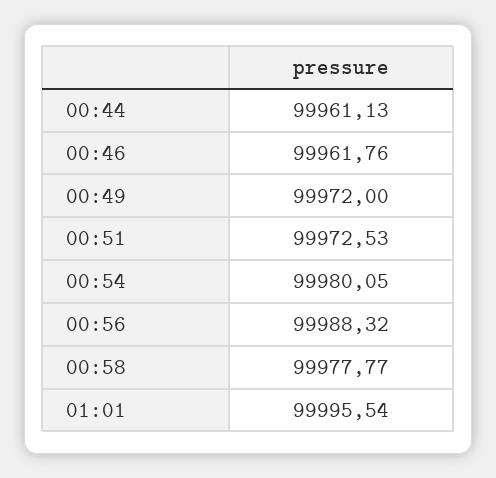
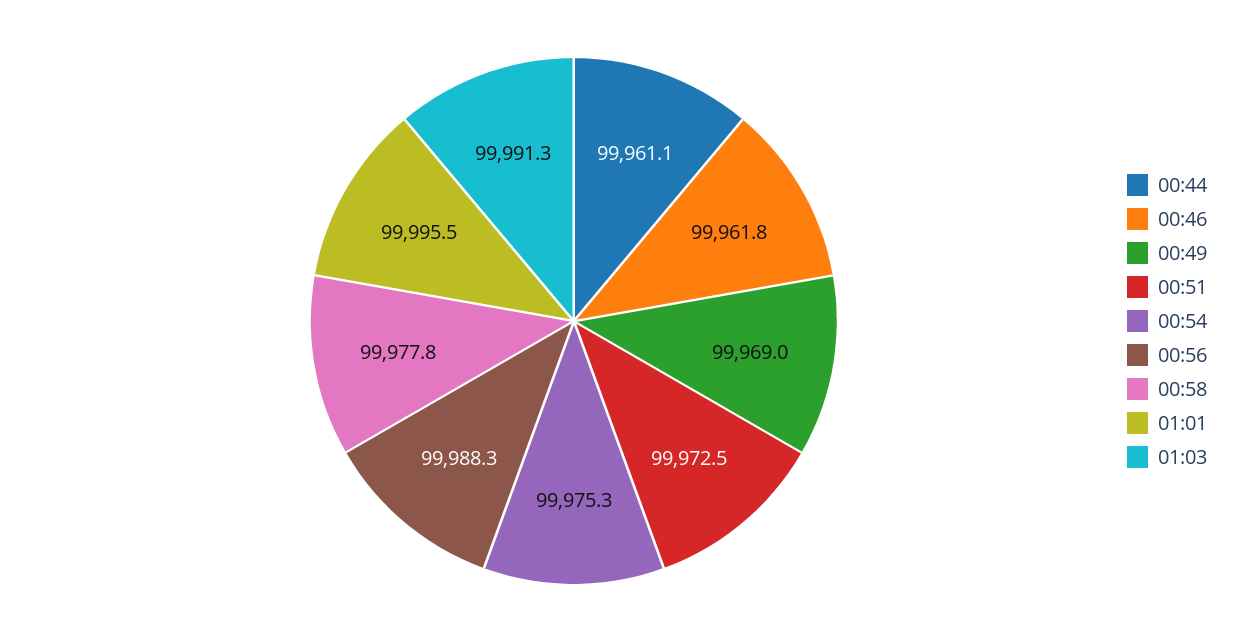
00:49: 99972 -> 99969
00:54: 99980.05 -> 99975.3
01:03: none -> 99991.3

